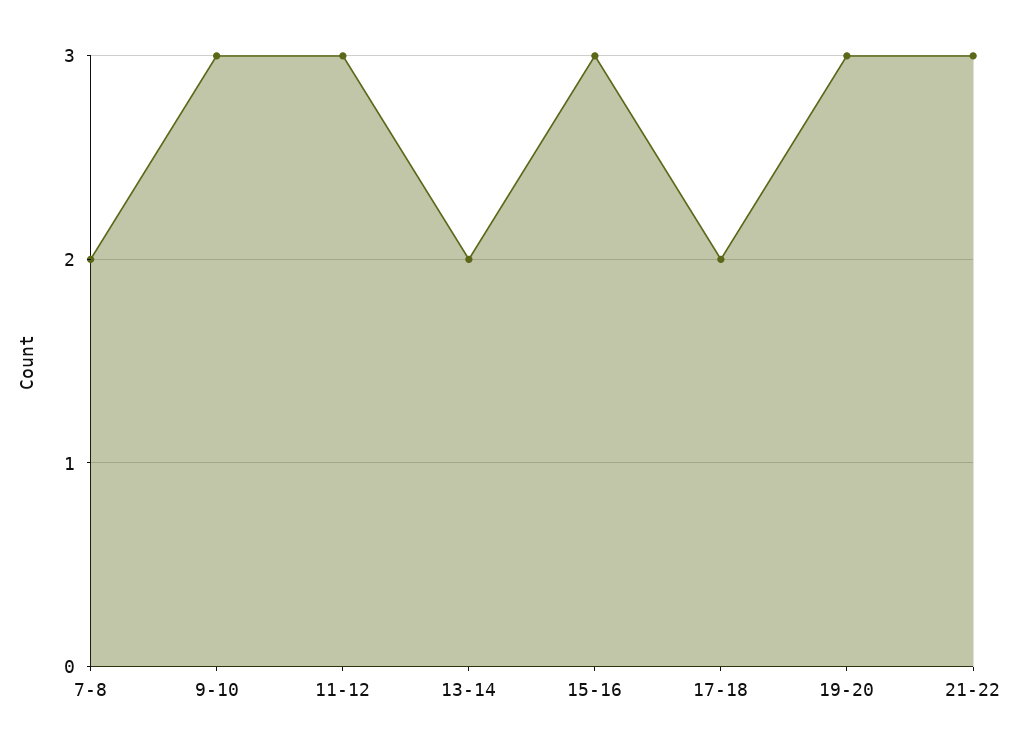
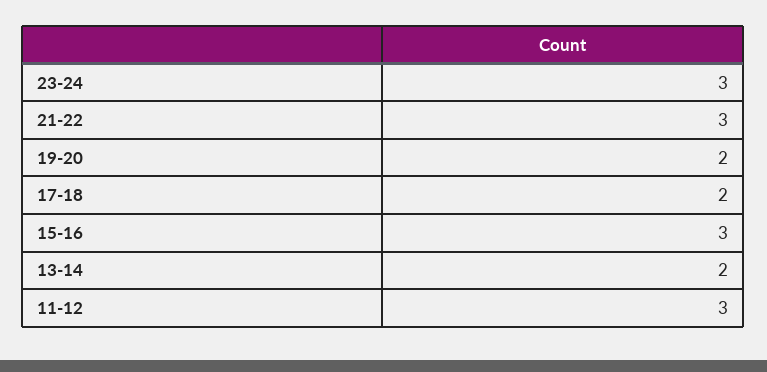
7-8: 2 -> none
9-10: 3 -> none
19-20: 3 -> 2
23-24: none -> 3

